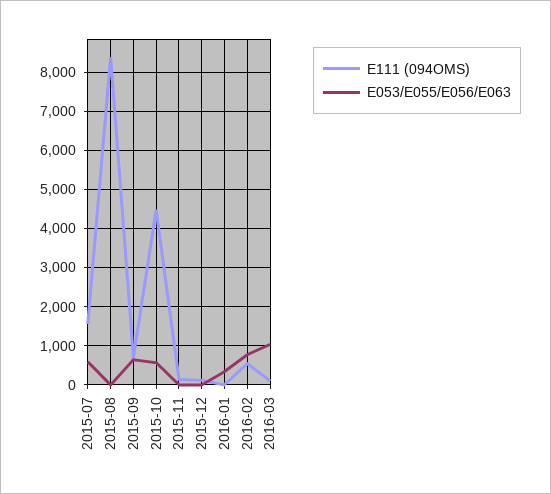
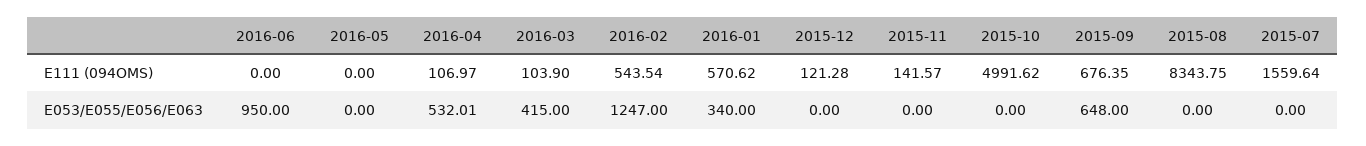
E053/E055/E056/E063, 2015-07: 600 -> 0
E111 (094OMS), 2015-10: 4400 -> 4991.62
E053/E055/E056/E063, 2015-10: 600 -> 0
E111 (094OMS), 2016-01: 0 -> 570.62
E053/E055/E056/E063, 2016-02: 800 -> 1247
E053/E055/E056/E063, 2016-03: 1000 -> 415
E111 (094OMS), 2016-06: none -> 0
E111 (094OMS), 2016-05: none -> 0
E111 (094OMS), 2016-04: none -> 106.97
E053/E055/E056/E063, 2016-06: none -> 950
E053/E055/E056/E063, 2016-05: none -> 0
E053/E055/E056/E063, 2016-04: none -> 532.01

